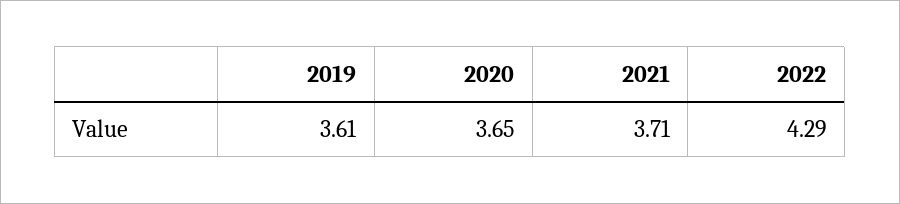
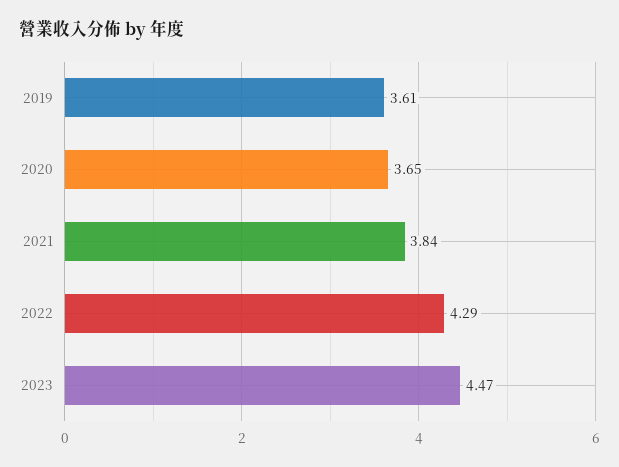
2021: 3.71 -> 3.84
2023: none -> 4.47

